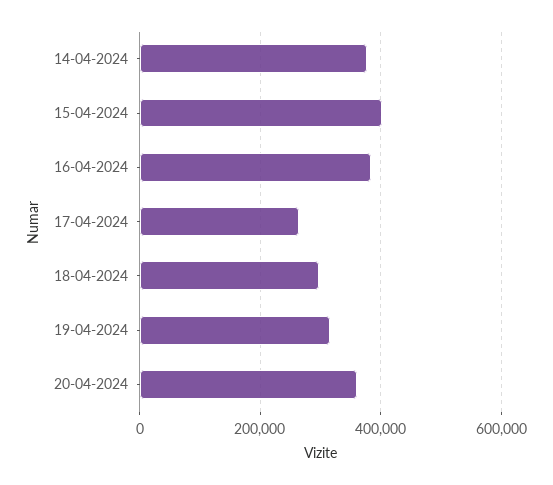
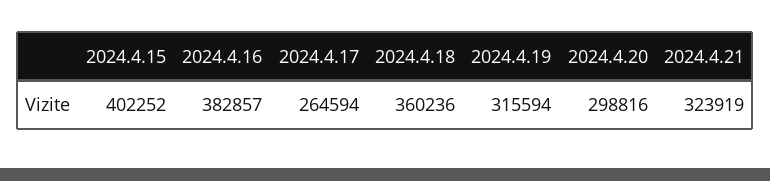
14-04-2024: 380000 -> none
18-04-2024: 300000 -> 360236
20-04-2024: 360000 -> 298816
2024.4.21: none -> 323919

